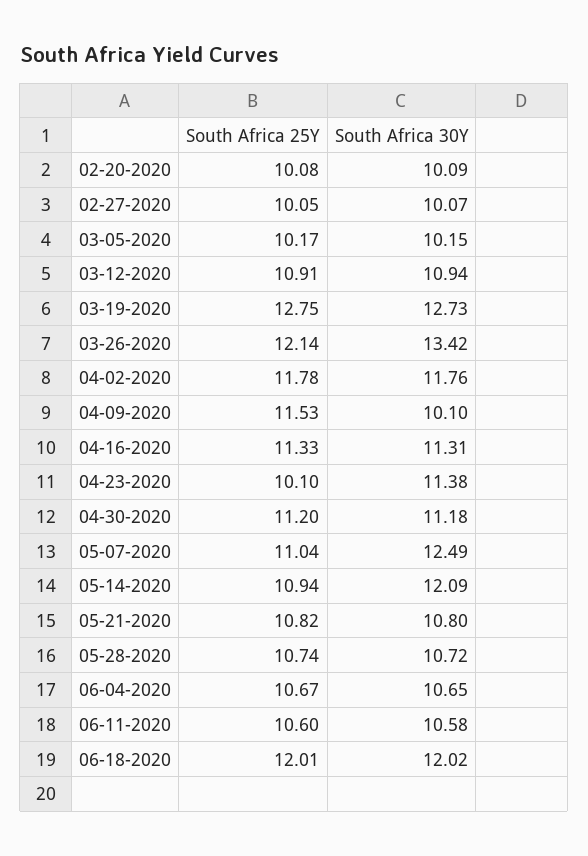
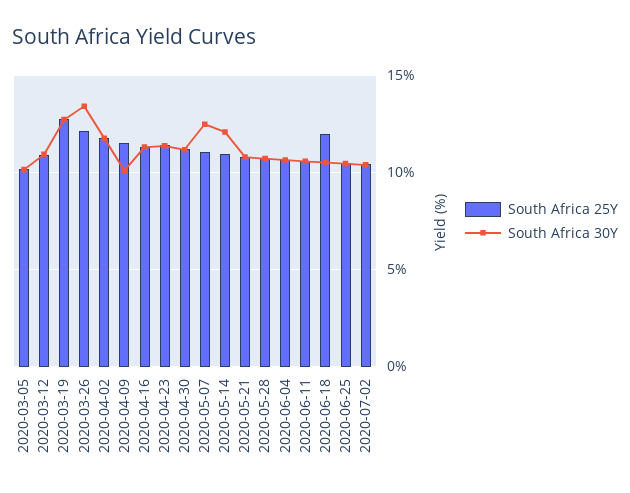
South Africa 25Y, 02-20-2020: 10.08 -> none
South Africa 30Y, 02-20-2020: 10.09 -> none
South Africa 25Y, 02-27-2020: 10.05 -> none
South Africa 30Y, 02-27-2020: 10.07 -> none
South Africa 25Y, 04-23-2020: 10.1 -> 11.5
South Africa 30Y, 06-18-2020: 12.02 -> 10.5
South Africa 25Y, 2020-06-25: none -> 10.5
South Africa 30Y, 2020-06-25: none -> 10.5
South Africa 25Y, 2020-07-02: none -> 10.5
South Africa 30Y, 2020-07-02: none -> 10.5

